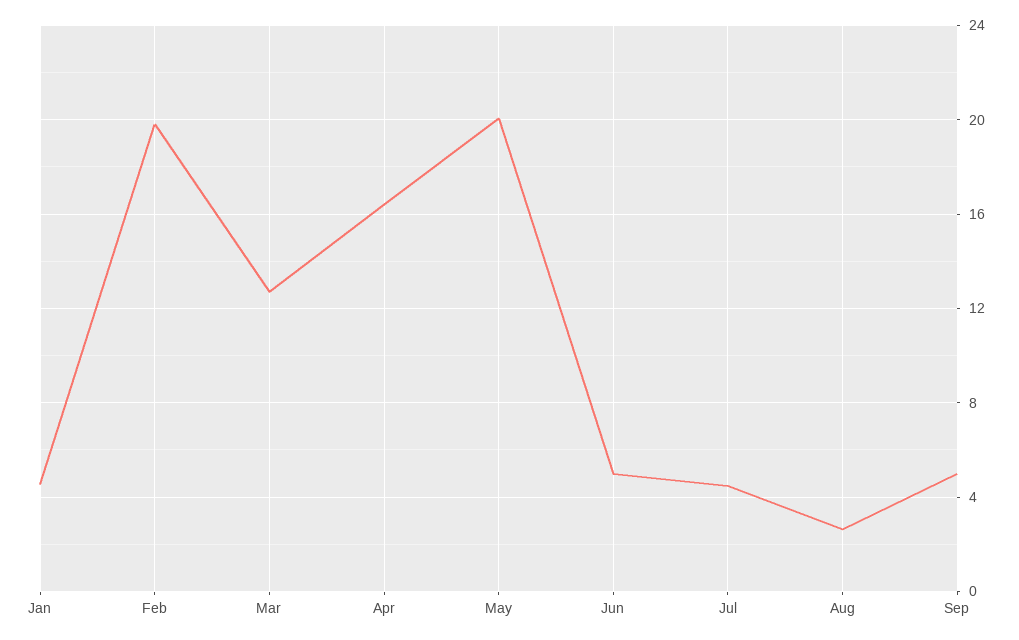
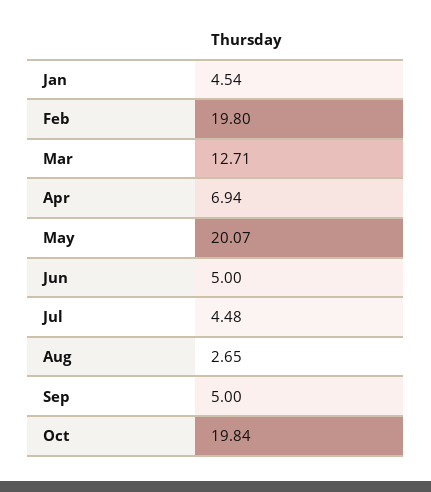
Apr: 16.5 -> 6.94
Oct: none -> 19.84

